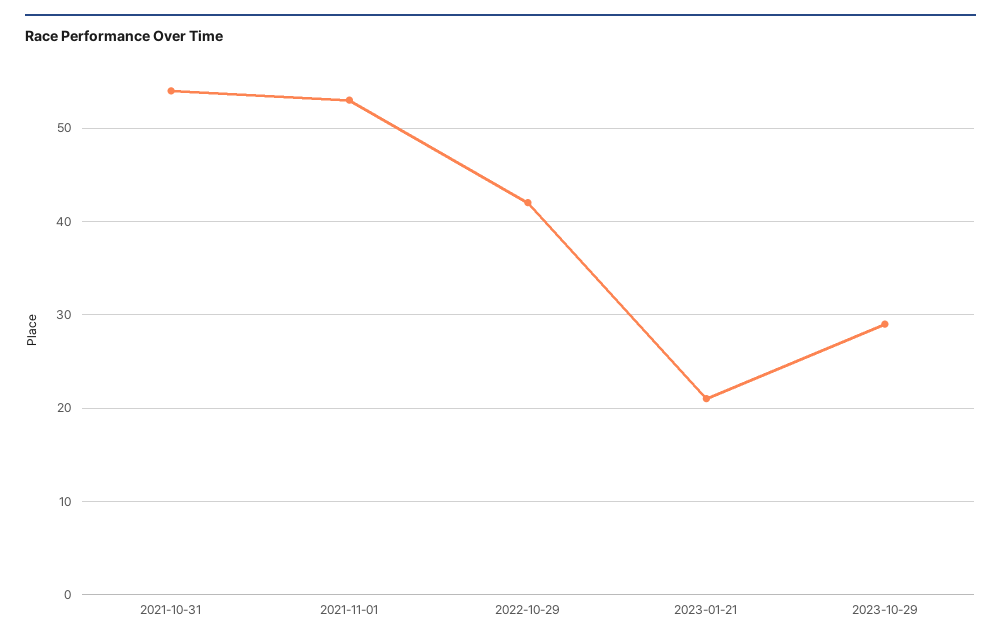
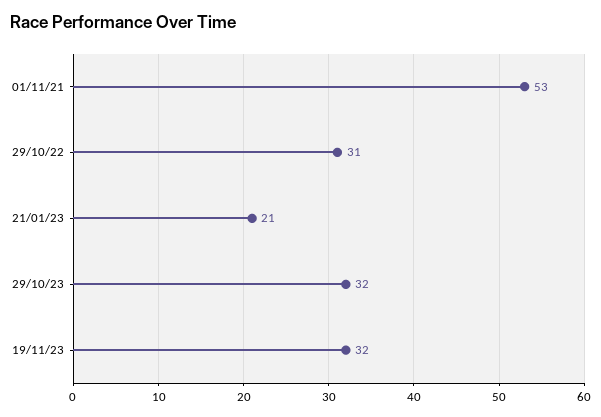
2021-10-31: 54 -> none
2022-10-29: 42 -> 31
2023-10-29: 29 -> 32
19/11/23: none -> 32

